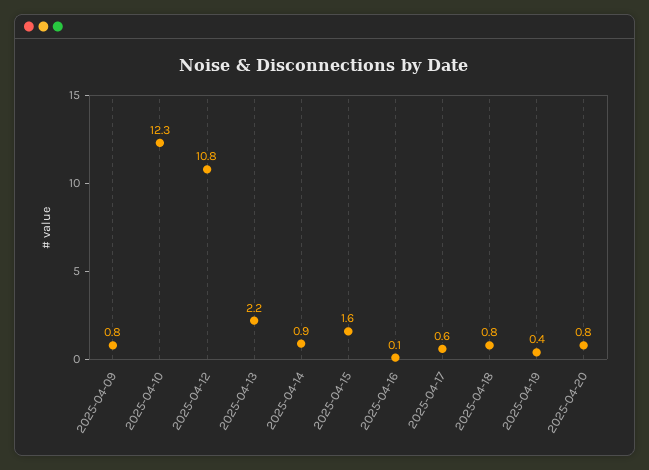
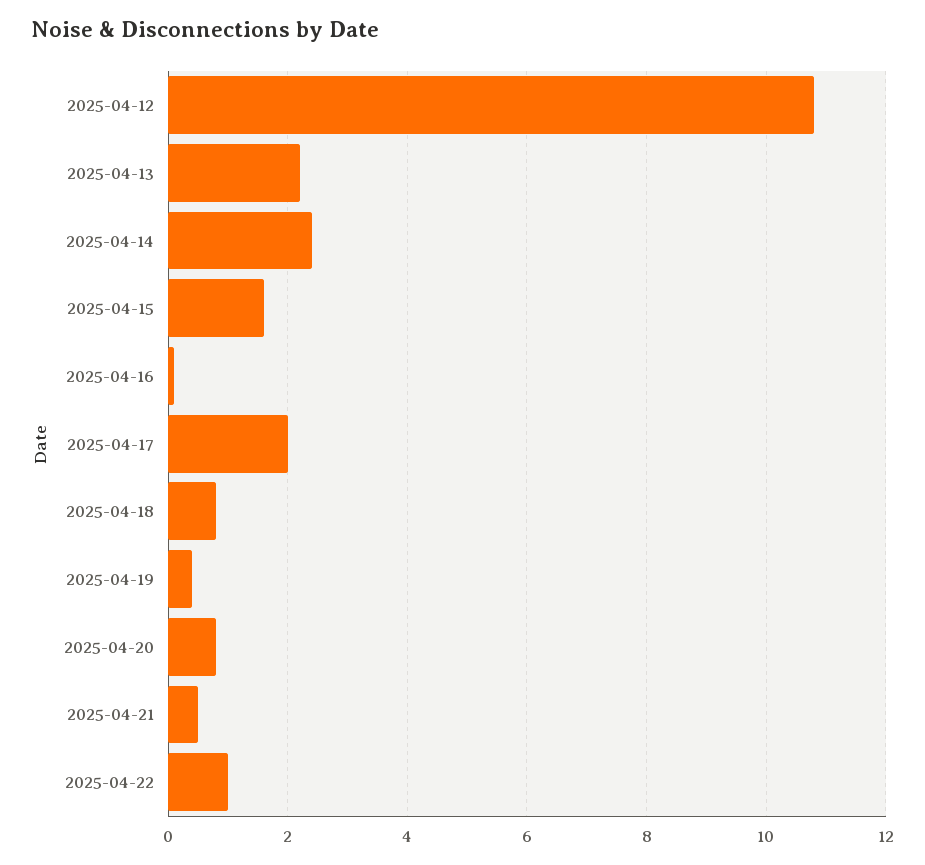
2025-04-09: 0.8 -> none
2025-04-10: 12.3 -> none
2025-04-14: 0.9 -> 2.5
2025-04-17: 0.6 -> 2
2025-04-21: none -> 0.5
2025-04-22: none -> 1

